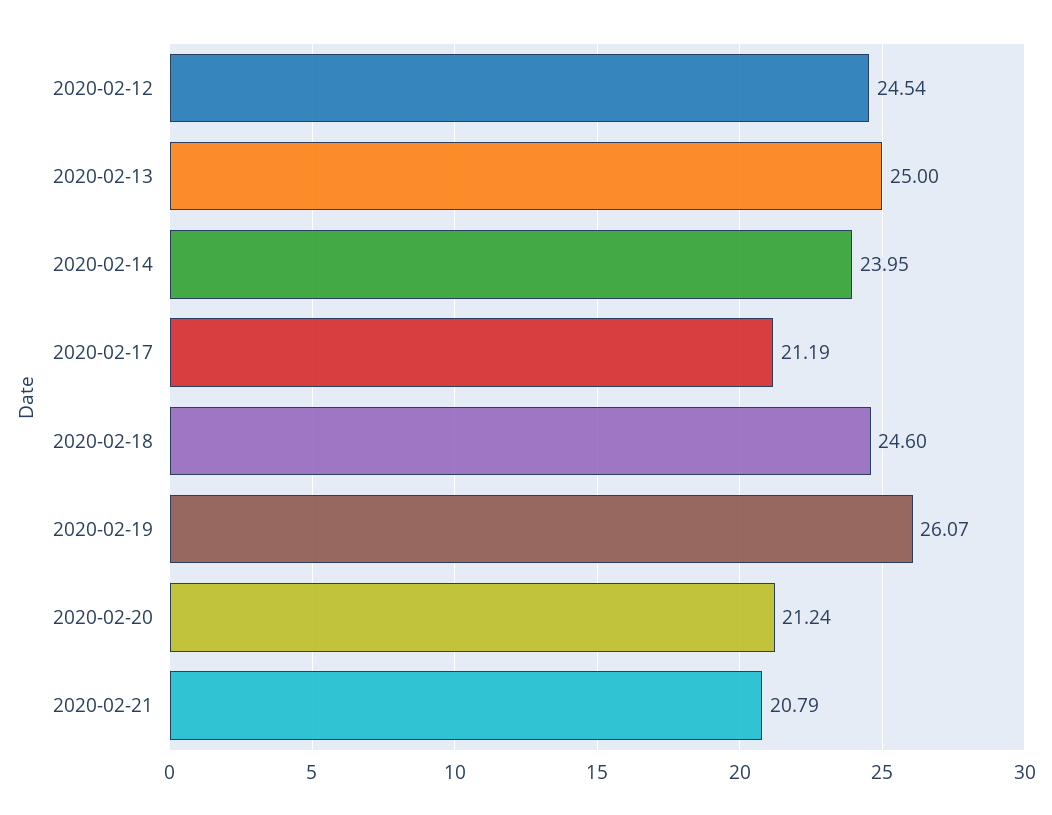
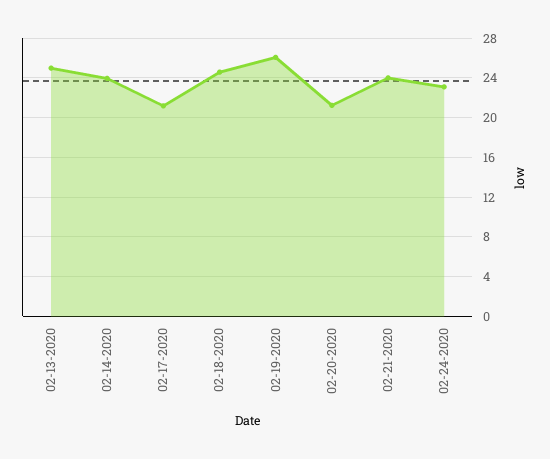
2020-02-12: 24.54 -> none
2020-02-21: 20.79 -> 24
02-24-2020: none -> 23

